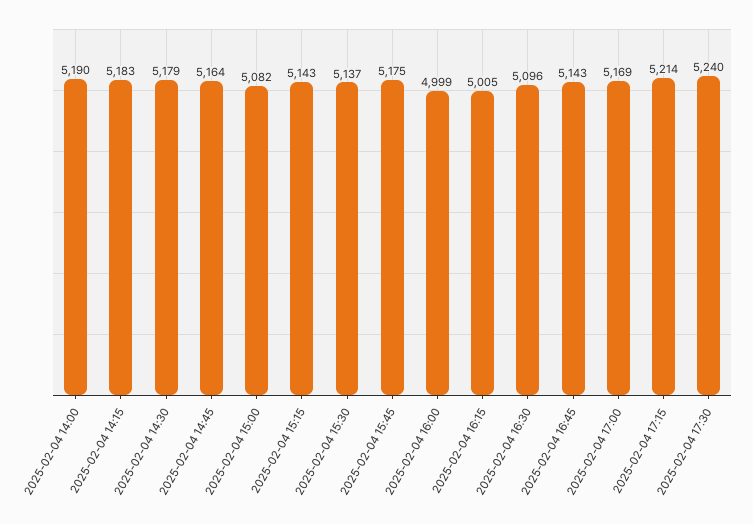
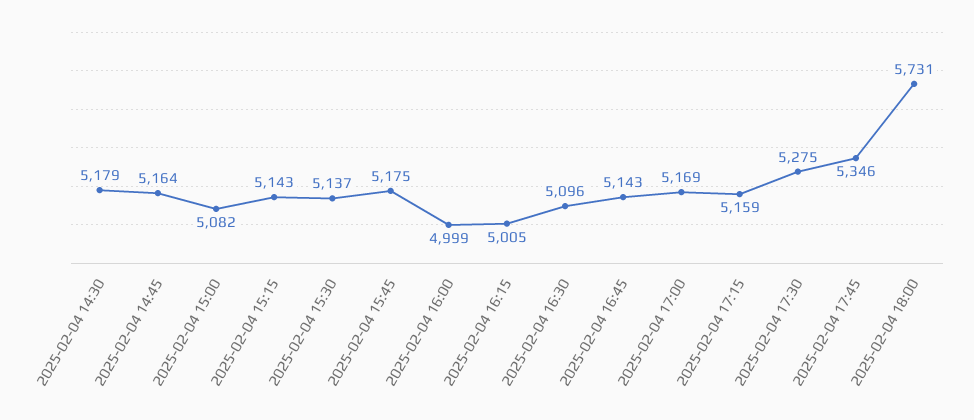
2025-02-04 14:00: 5190 -> none
2025-02-04 14:15: 5183 -> none
2025-02-04 17:15: 5214 -> 5159
2025-02-04 17:30: 5240 -> 5275
2025-02-04 17:45: none -> 5346
2025-02-04 18:00: none -> 5731

